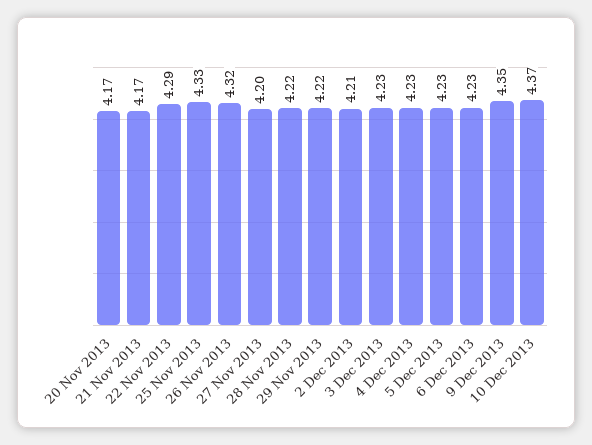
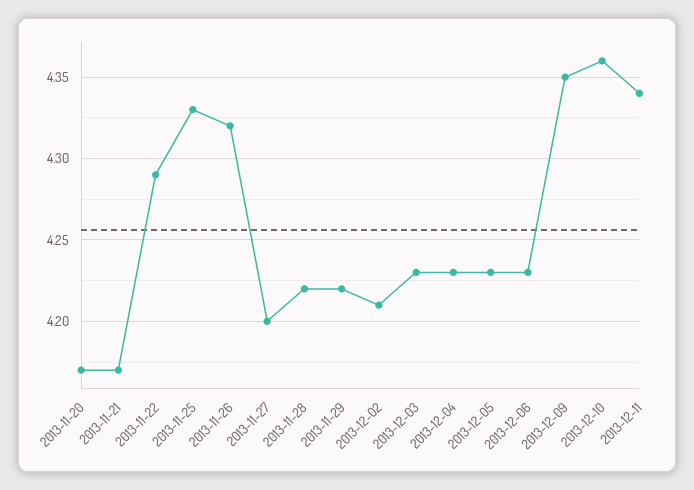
10 Dec 2013: 4.37 -> 4.36
2013-12-11: none -> 4.34

